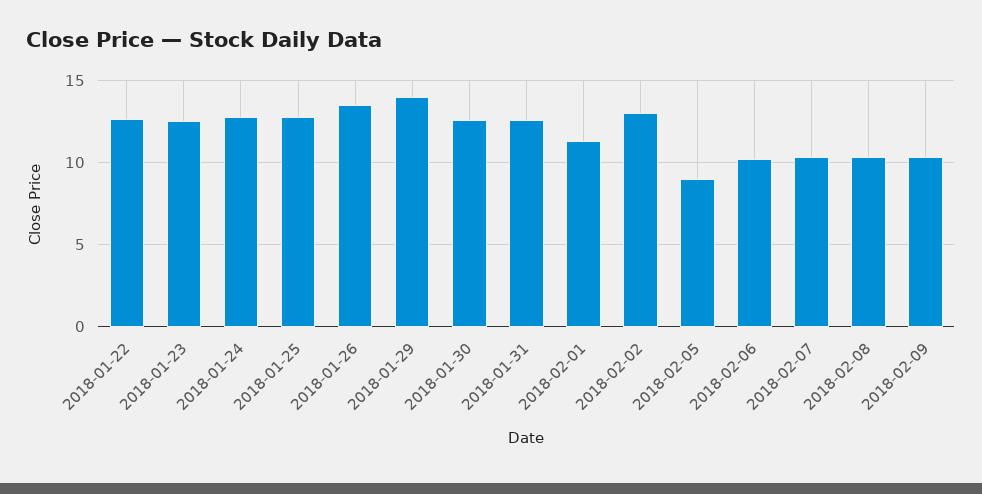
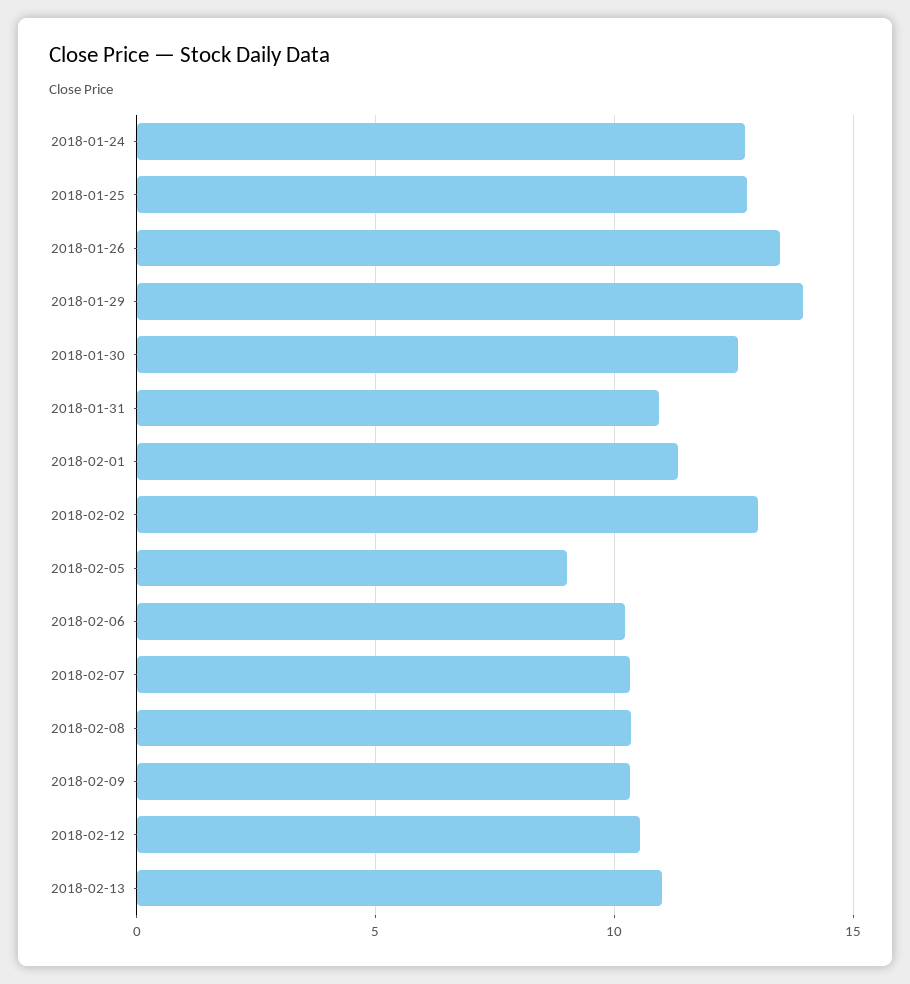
2018-01-22: 12.5 -> none
2018-01-23: 12.5 -> none
2018-01-31: 12.5 -> 11
2018-02-12: none -> 10.5
2018-02-13: none -> 11

